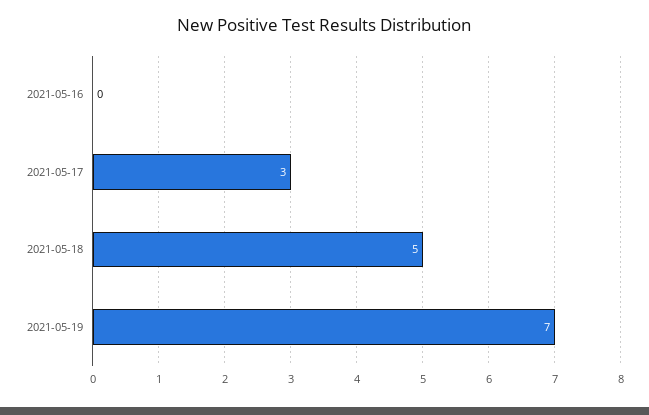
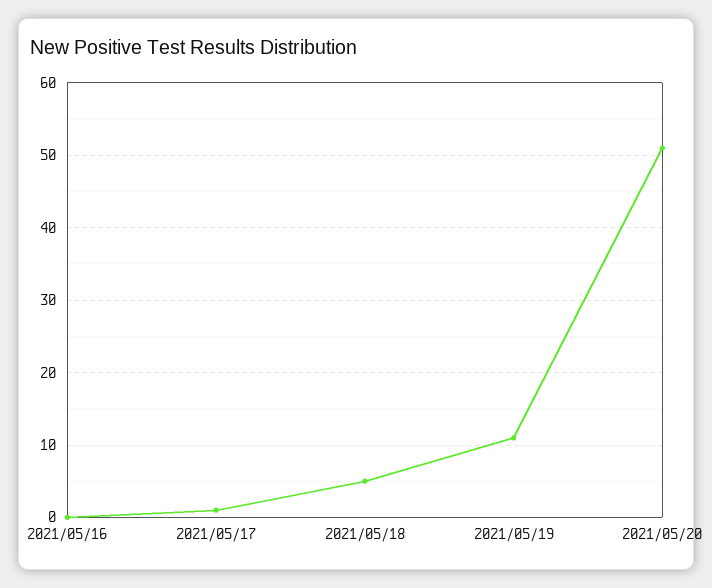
2021-05-17: 3 -> 1
2021-05-19: 7 -> 11
2021/05/20: none -> 51

